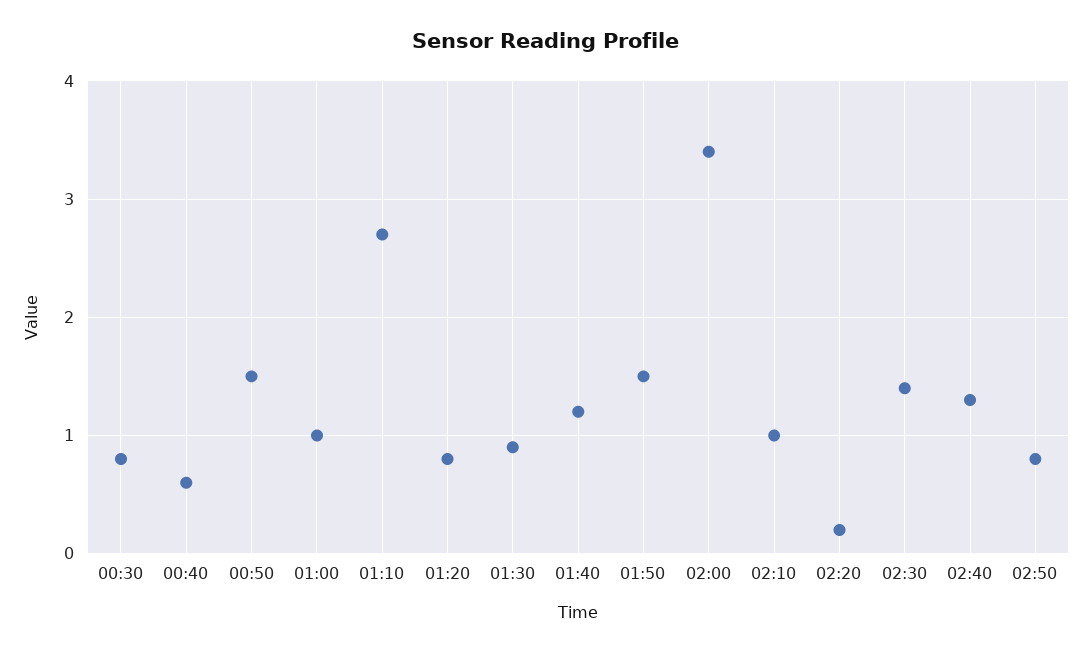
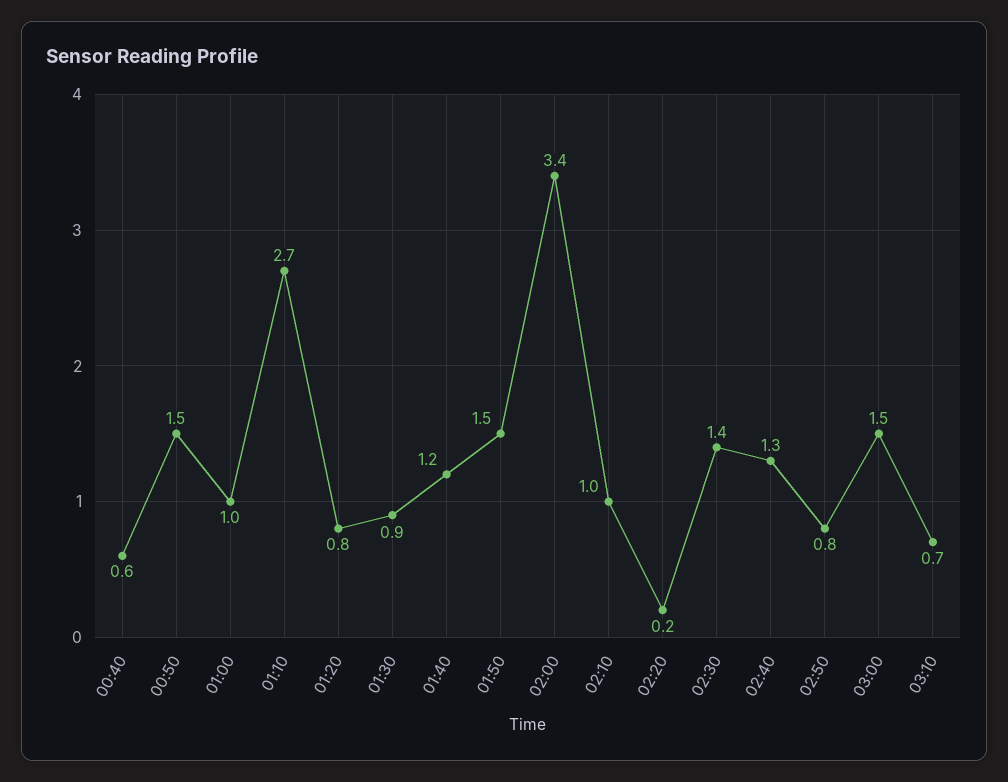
00:30: 0.8 -> none
03:00: none -> 1.5
03:10: none -> 0.7

